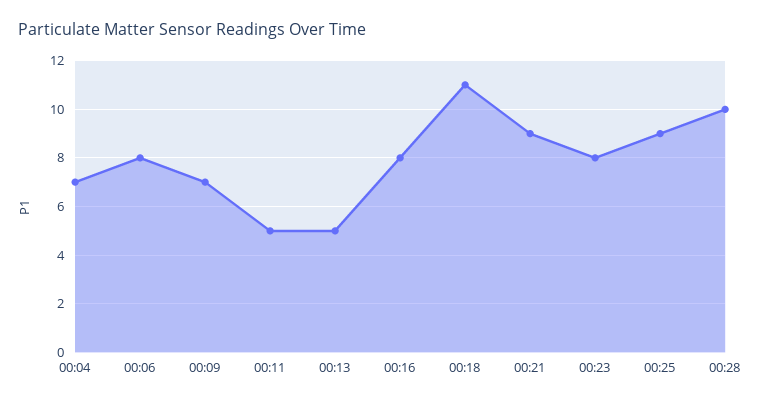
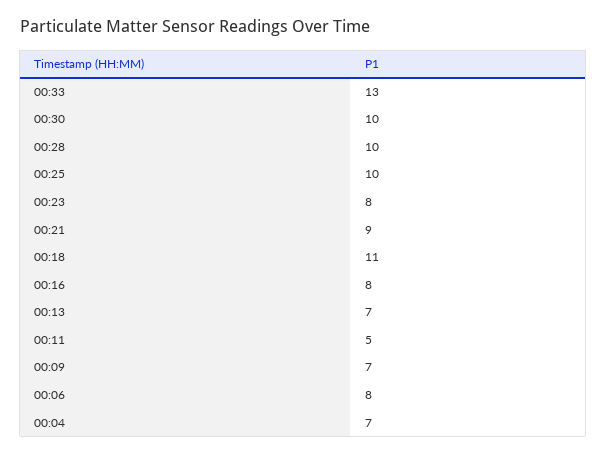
00:13: 5 -> 7
00:25: 9 -> 10
00:33: none -> 13
00:30: none -> 10

